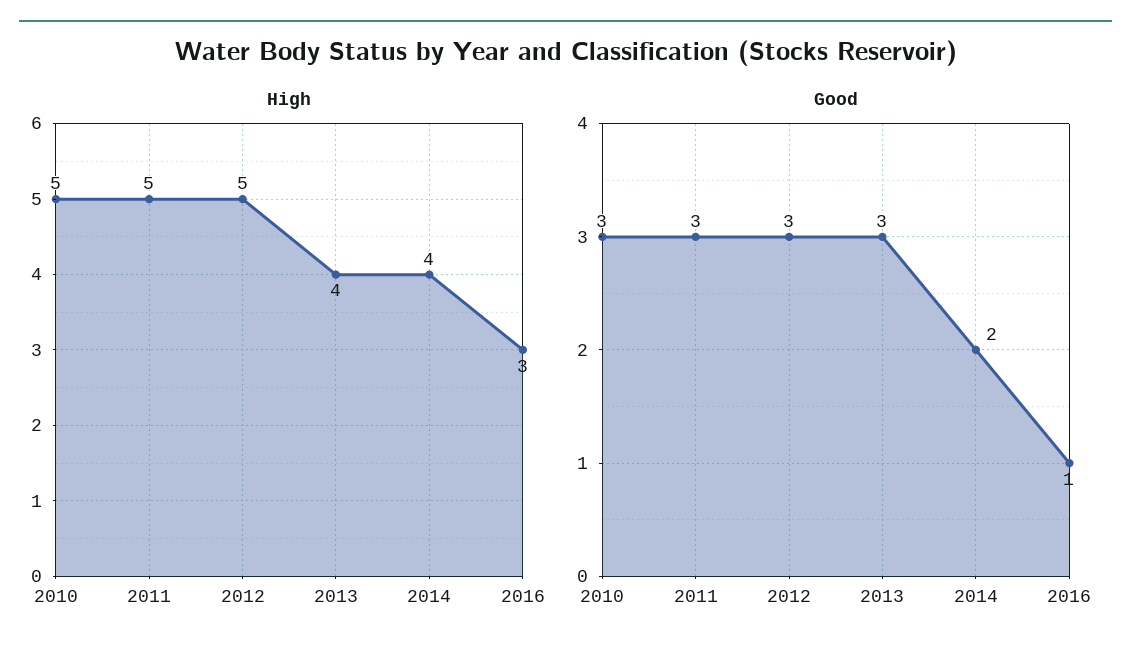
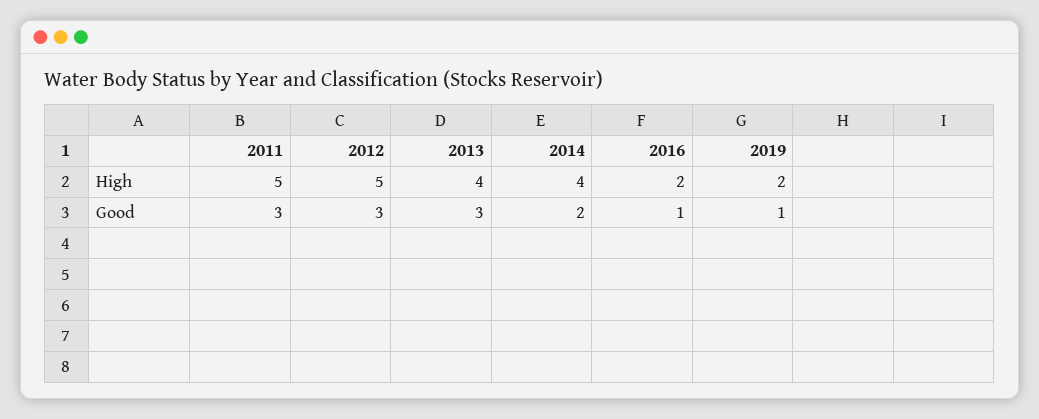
High, 2010: 5 -> none
High, 2016: 3 -> 2
Good, 2010: 3 -> none
High, 2019: none -> 2
Good, 2019: none -> 1

